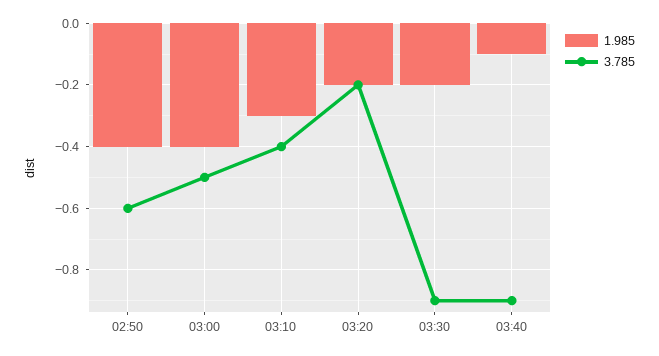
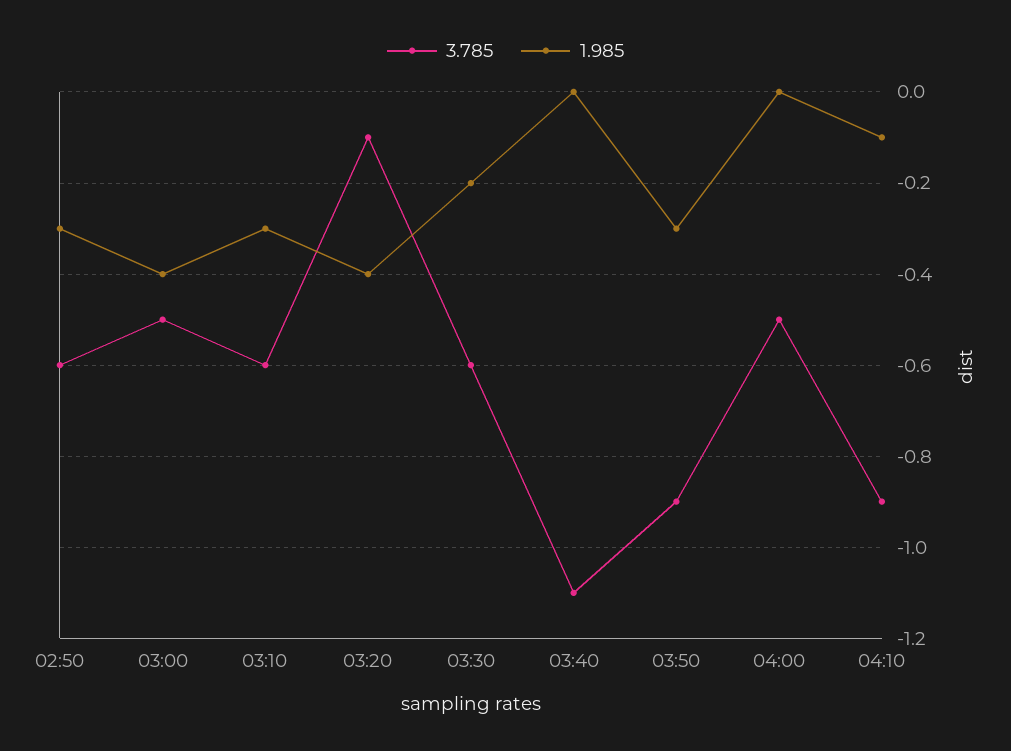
1.985, 02:50: -0.4 -> -0.3
3.785, 03:10: -0.4 -> -0.6
1.985, 03:20: -0.2 -> -0.4
3.785, 03:20: -0.2 -> -0.1
3.785, 03:30: -0.9 -> -0.6
1.985, 03:40: -0.1 -> 0
3.785, 03:40: -0.9 -> -1.1
3.785, 03:50: none -> -0.9
1.985, 03:50: none -> -0.3
3.785, 04:00: none -> -0.5
1.985, 04:00: none -> 0
3.785, 04:10: none -> -0.9
1.985, 04:10: none -> -0.1

